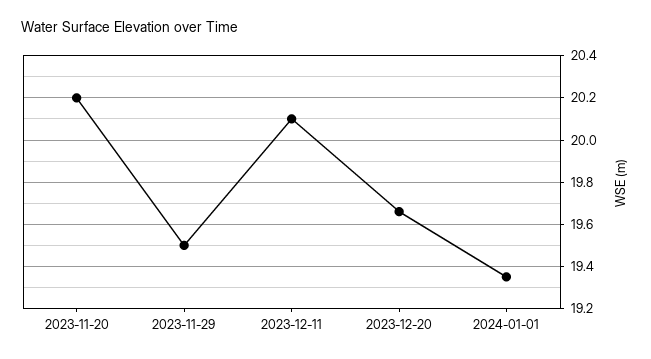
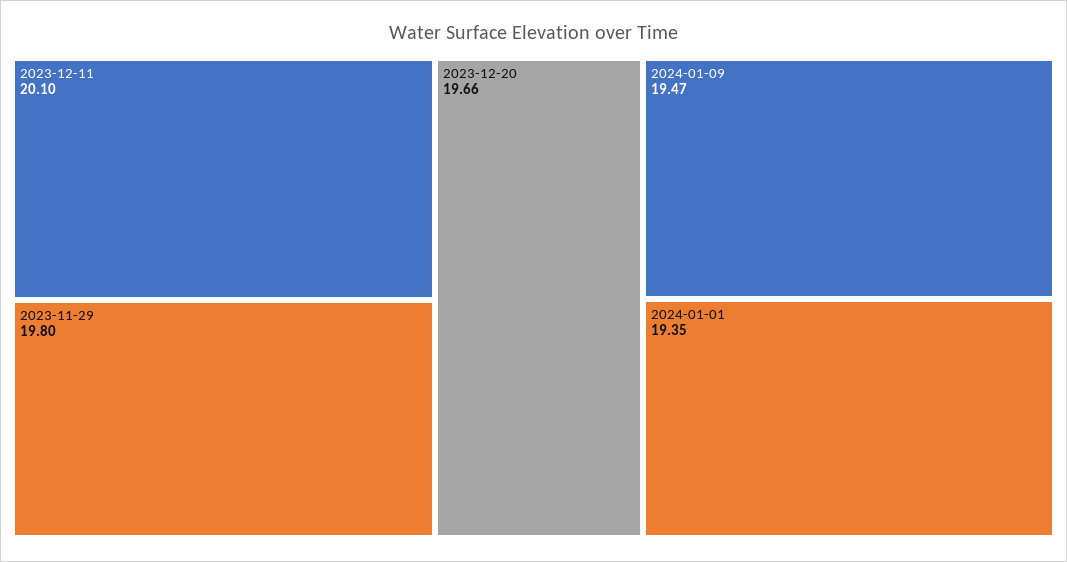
2023-11-20: 20.2 -> none
2023-11-29: 19.5 -> 19.8
2024-01-09: none -> 19.47

